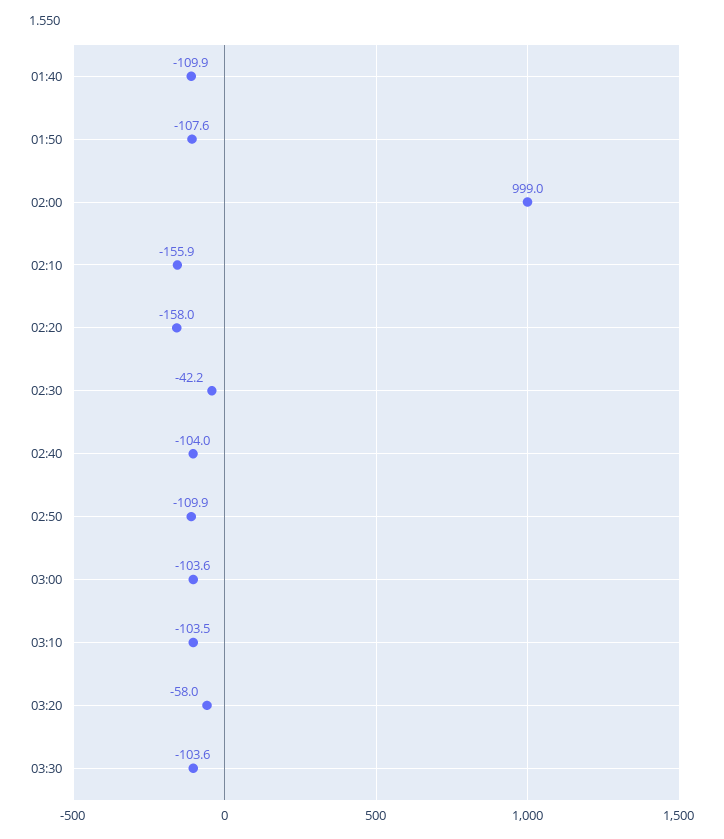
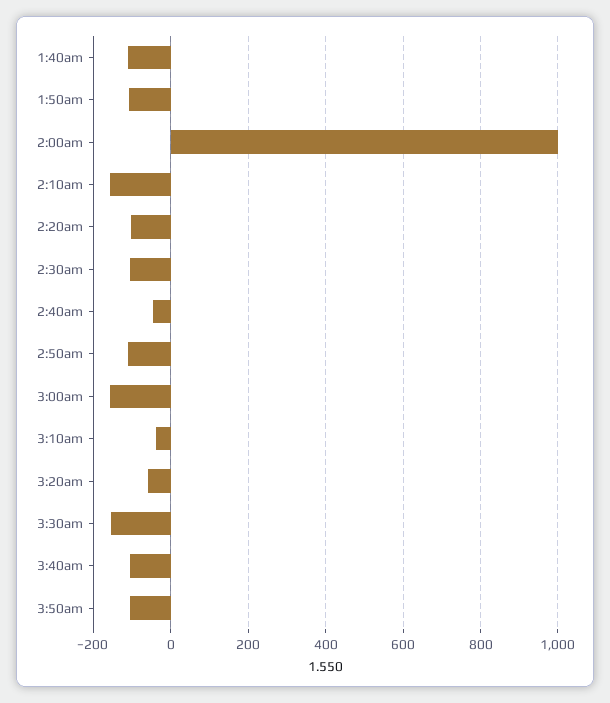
02:20: -158 -> -100
02:30: -42.2 -> -100
02:40: -104 -> -40
03:00: -103.6 -> -160
03:10: -103.5 -> -40
03:30: -103.6 -> -160
3:40am: none -> -100
3:50am: none -> -100

